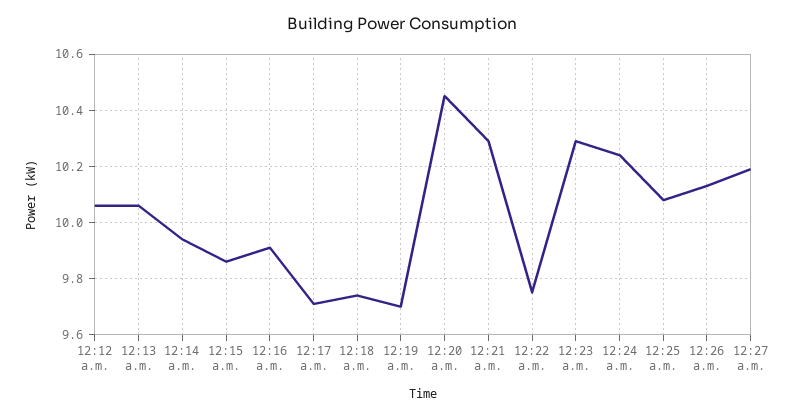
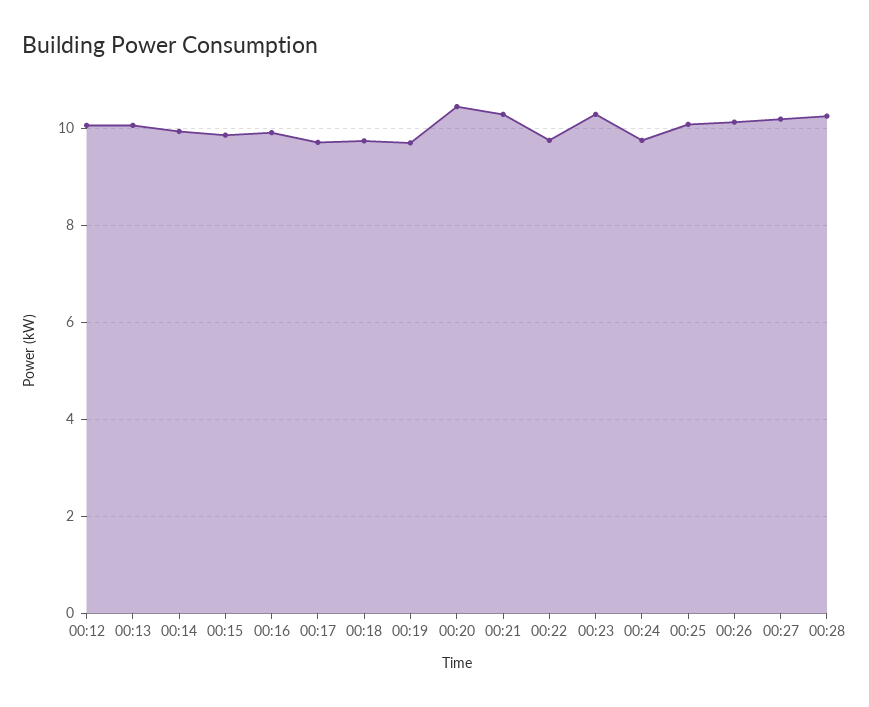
12:24 a.m.: 10.25 -> 9.8
00:28: none -> 10.2

